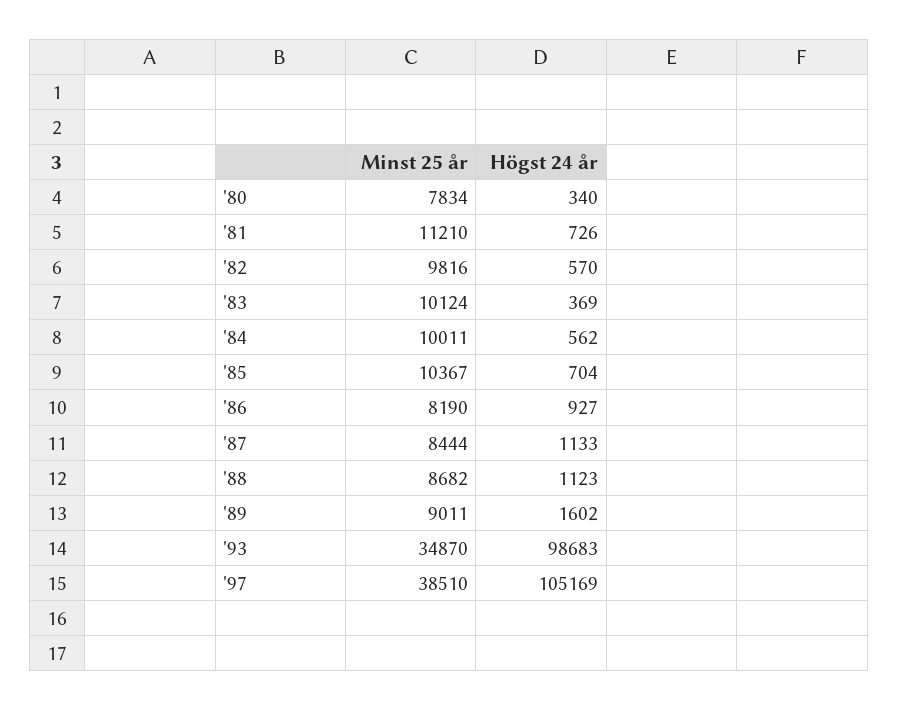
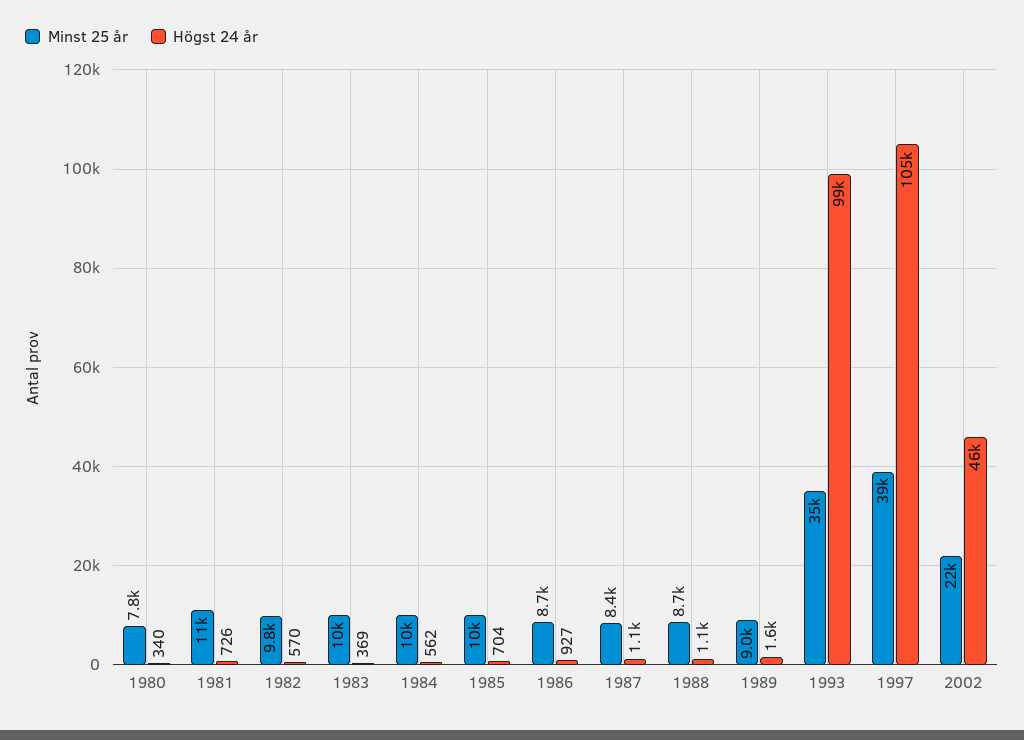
Minst 25 år, '86: 8190 -> 8700
Minst 25 år, 2002: none -> 22000
Högst 24 år, 2002: none -> 46000

